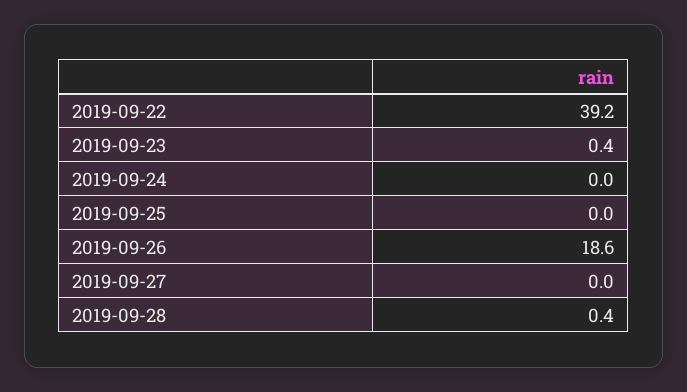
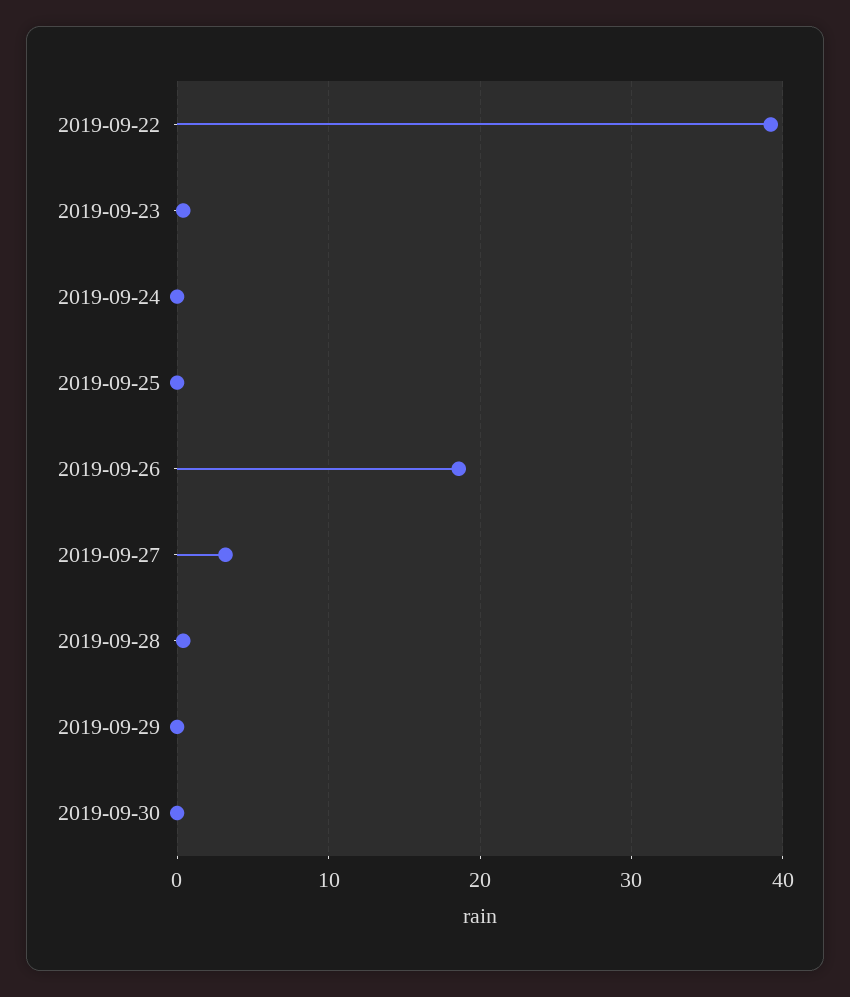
2019-09-27: 0 -> 3
2019-09-29: none -> 0
2019-09-30: none -> 0

